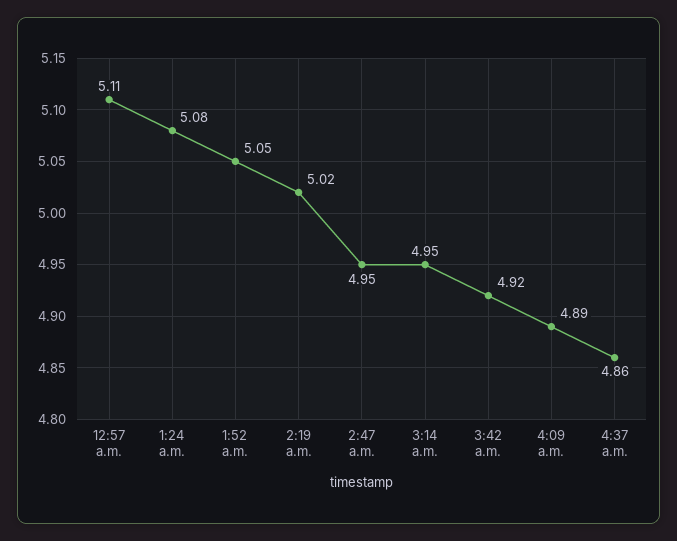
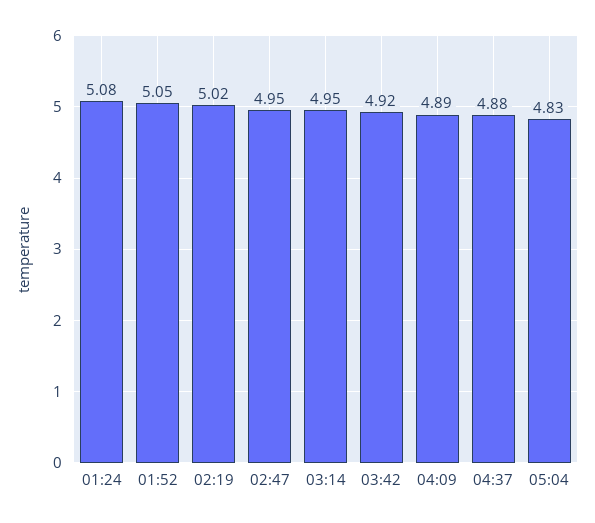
12:57 a.m.: 5.11 -> none
4:37 a.m.: 4.86 -> 4.88
05:04: none -> 4.83

